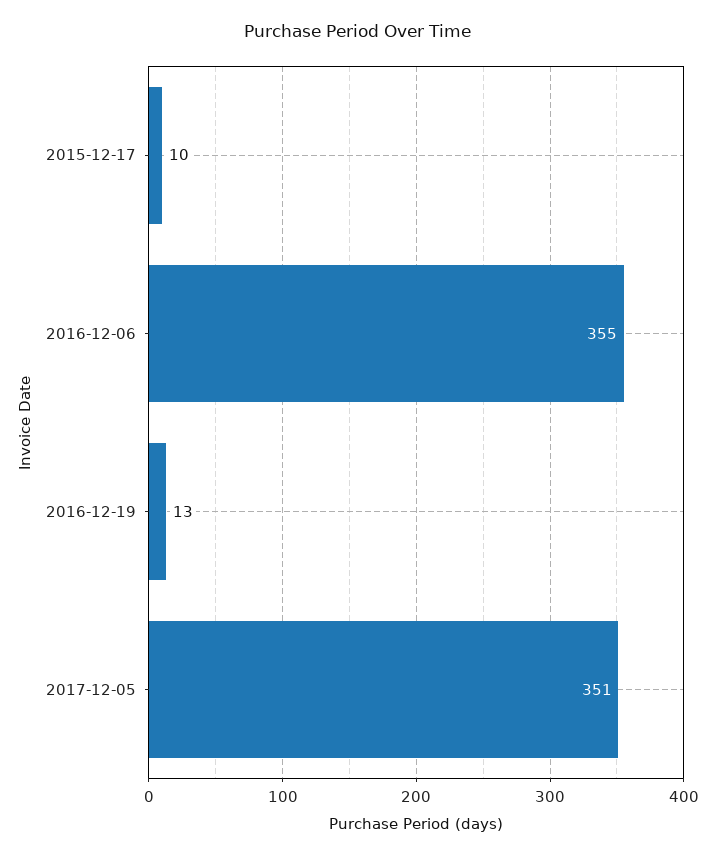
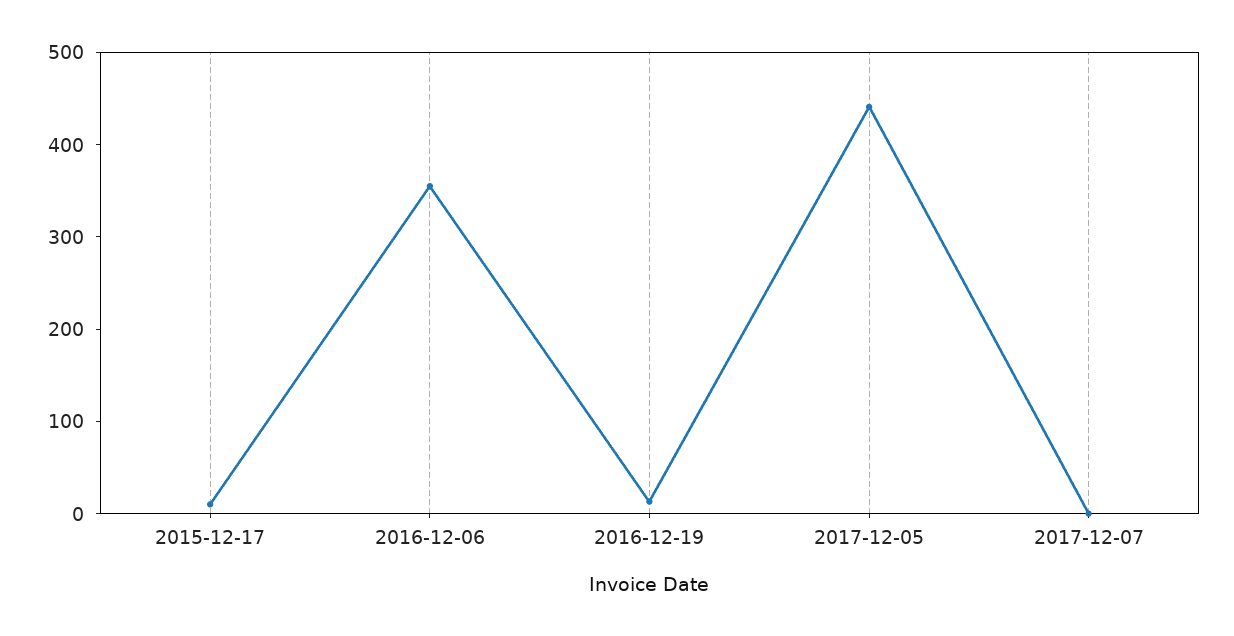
2017-12-05: 351 -> 440
2017-12-07: none -> 0

